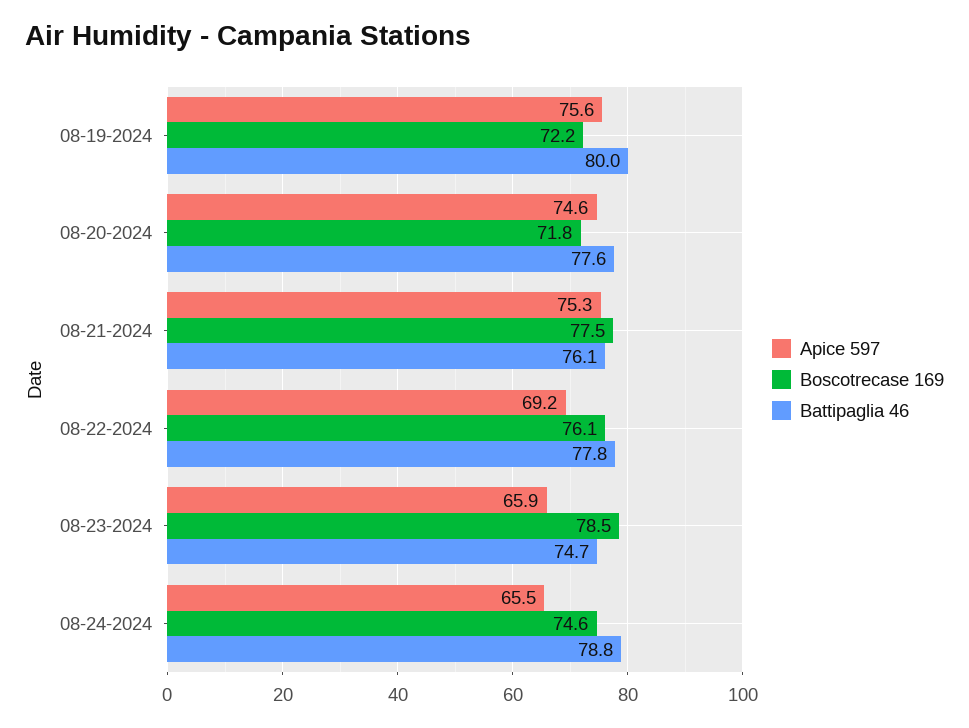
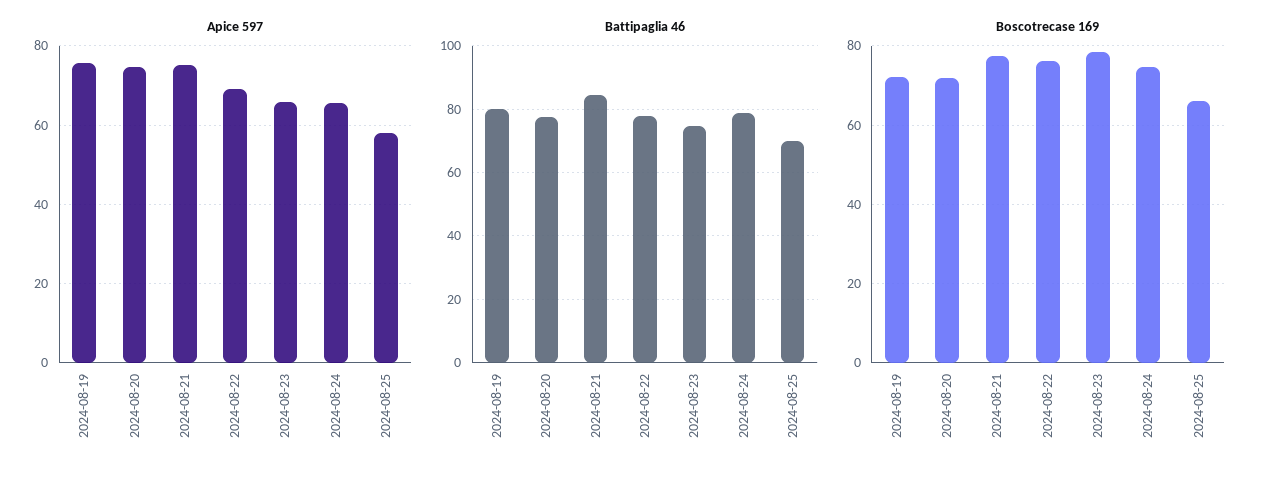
Battipaglia 46, 08-21-2024: 76.1 -> 84
Apice 597, 2024-08-25: none -> 58
Battipaglia 46, 2024-08-25: none -> 70
Boscotrecase 169, 2024-08-25: none -> 66

